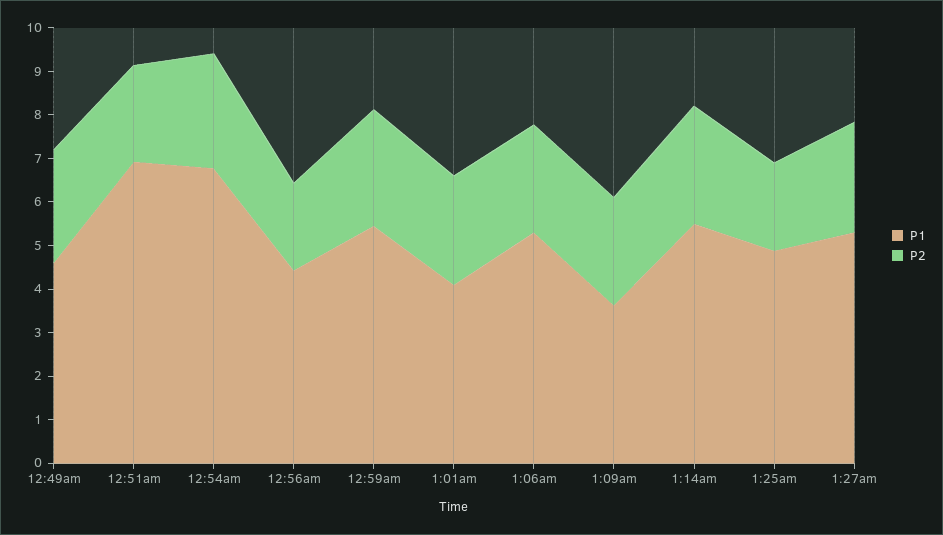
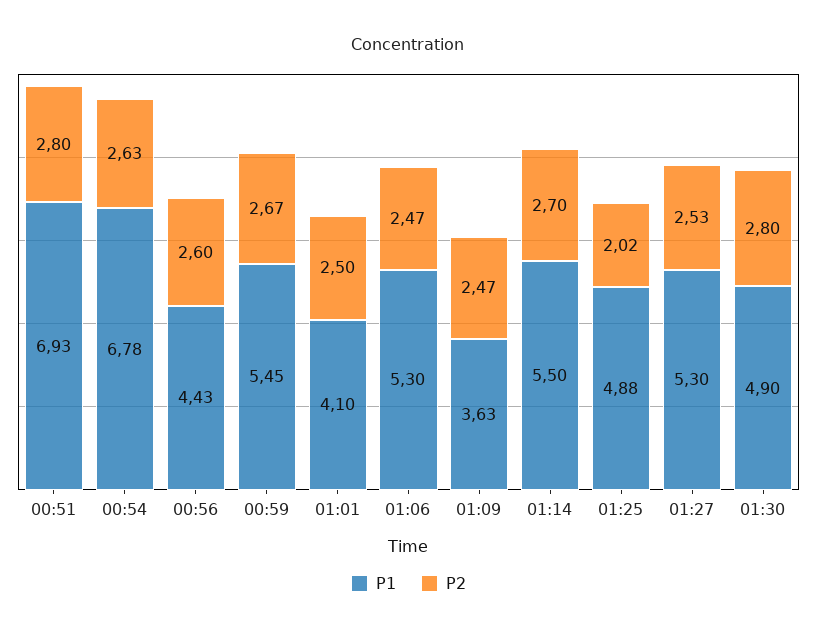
P1, 12:49am: 4.6 -> none
P2, 12:49am: 2.6 -> none
P2, 12:51am: 2.2 -> 2.8
P2, 12:56am: 2 -> 2.6
P1, 01:30: none -> 4.9
P2, 01:30: none -> 2.8

